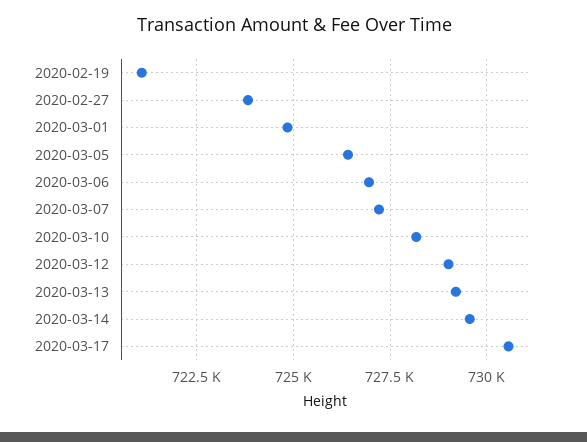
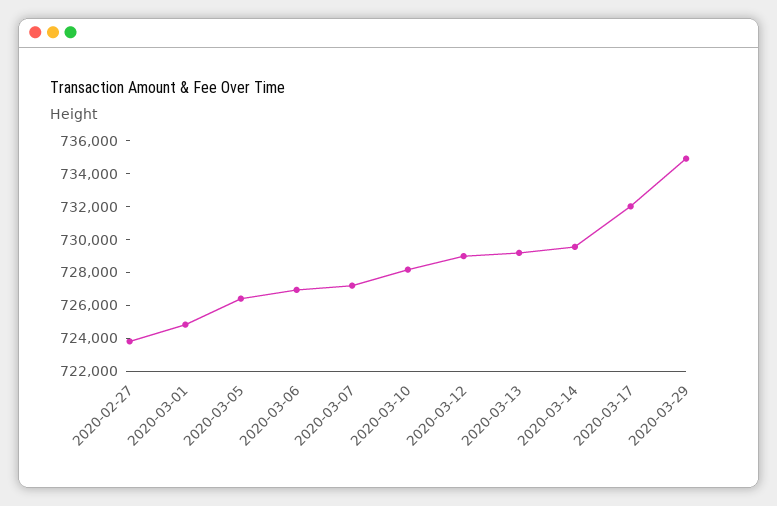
2020-02-19: 721000 -> none
2020-03-17: 730500 -> 732000
2020-03-29: none -> 735000

